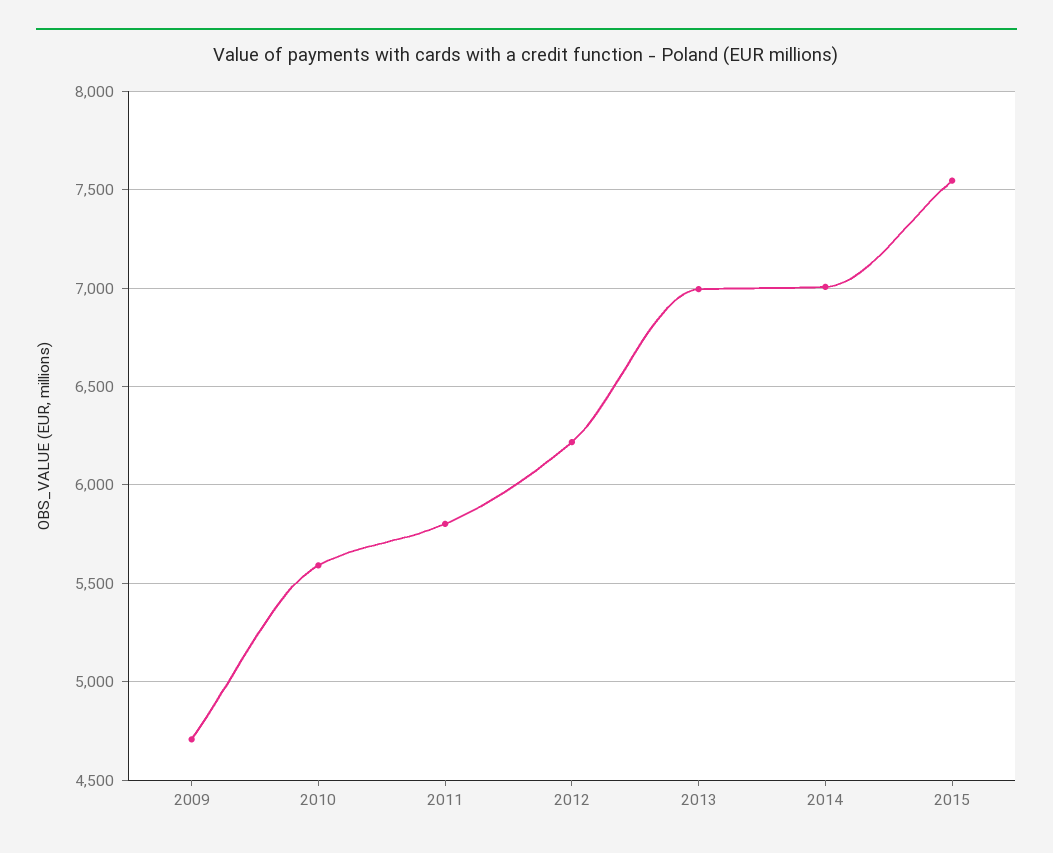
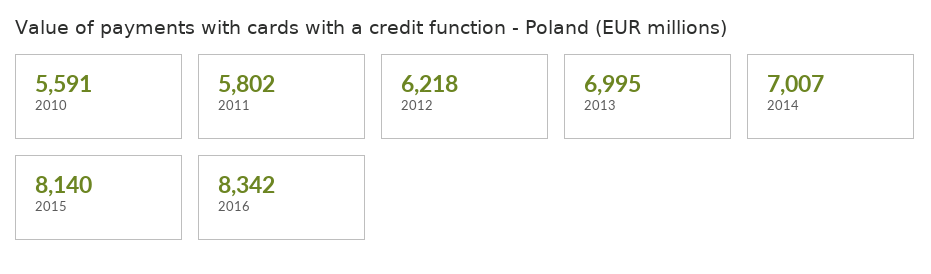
2009: 4700 -> none
2015: 7550 -> 8140
2016: none -> 8342

